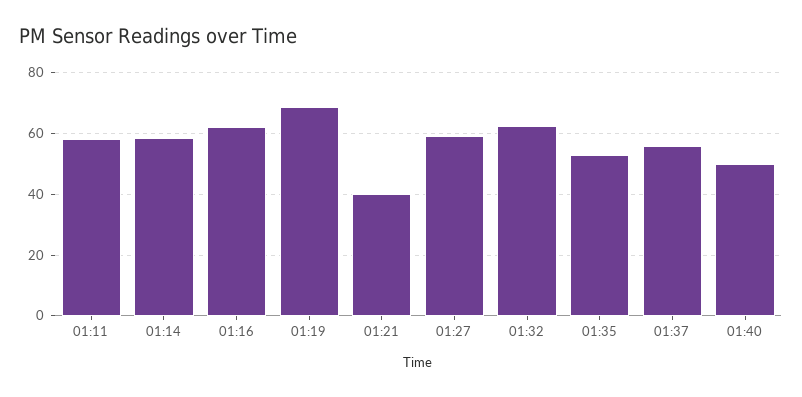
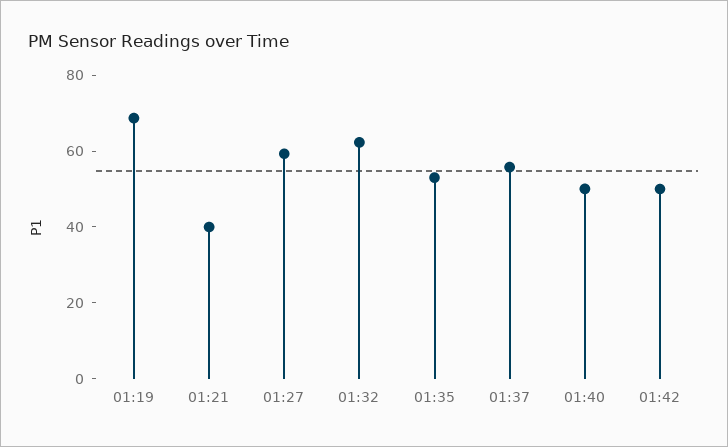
01:11: 58 -> none
01:14: 58 -> none
01:16: 62 -> none
01:42: none -> 50

